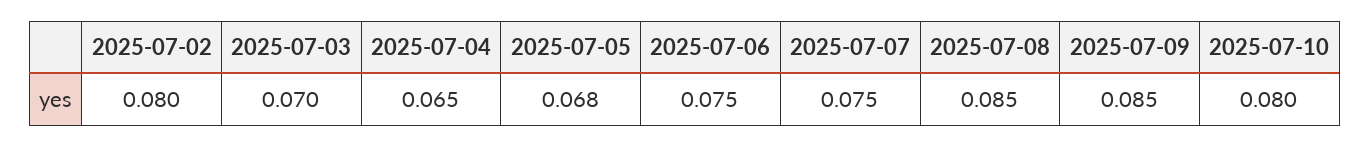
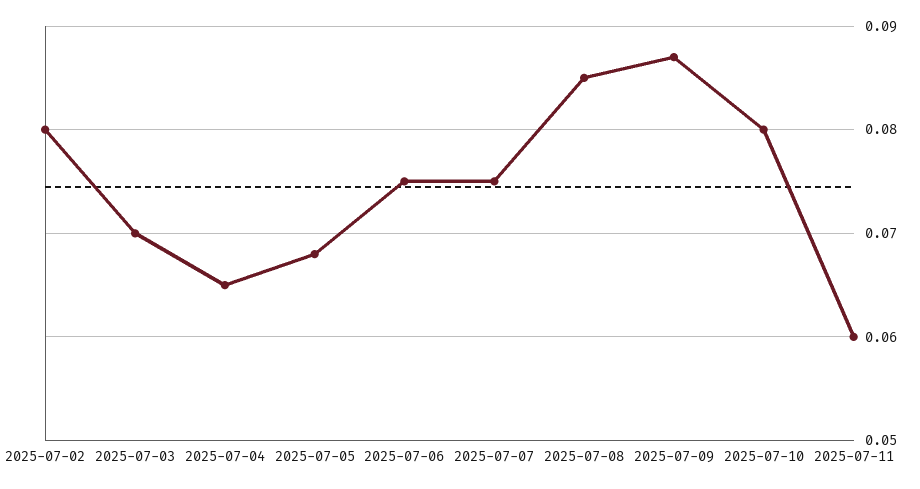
2025-07-09: 0.085 -> 0.087
2025-07-11: none -> 0.06

